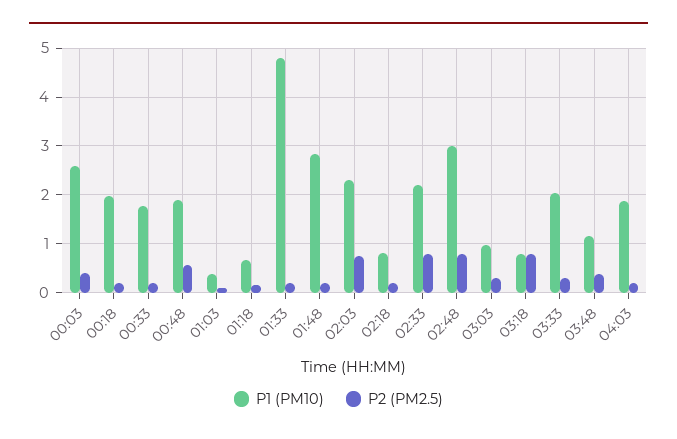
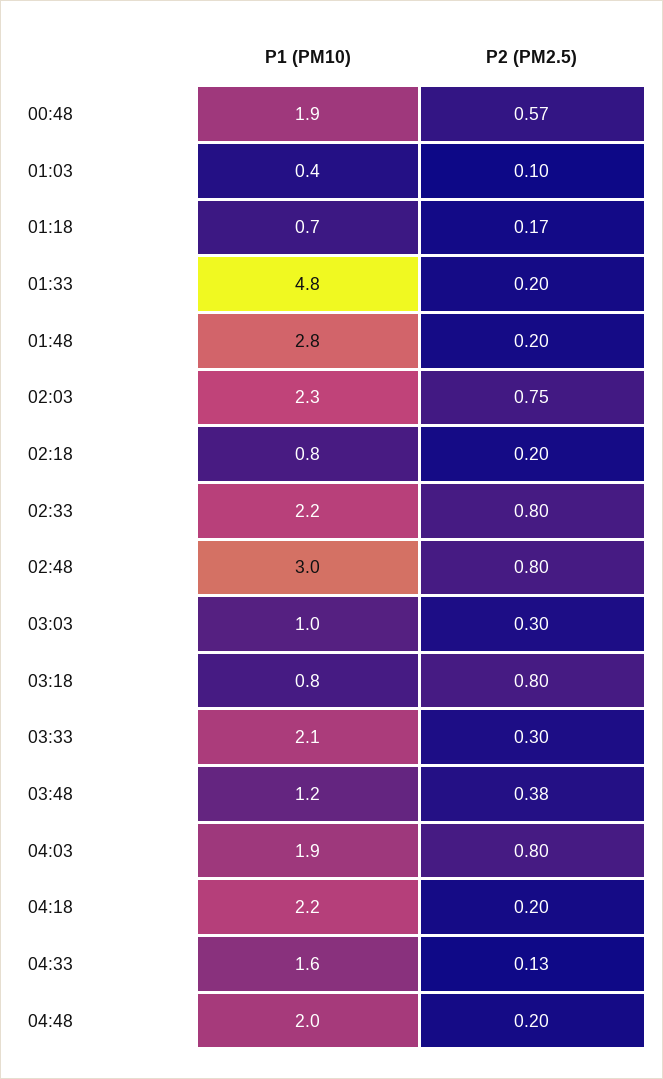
P1 (PM10), 00:03: 2.6 -> none
P2 (PM2.5), 00:03: 0.4 -> none
P1 (PM10), 00:18: 2 -> none
P2 (PM2.5), 00:18: 0.2 -> none
P1 (PM10), 00:33: 1.8 -> none
P2 (PM2.5), 00:33: 0.2 -> none
P2 (PM2.5), 04:03: 0.2 -> 0.8
P1 (PM10), 04:18: none -> 2.2
P2 (PM2.5), 04:18: none -> 0.2
P1 (PM10), 04:33: none -> 1.6
P2 (PM2.5), 04:33: none -> 0.13
P1 (PM10), 04:48: none -> 2
P2 (PM2.5), 04:48: none -> 0.2

